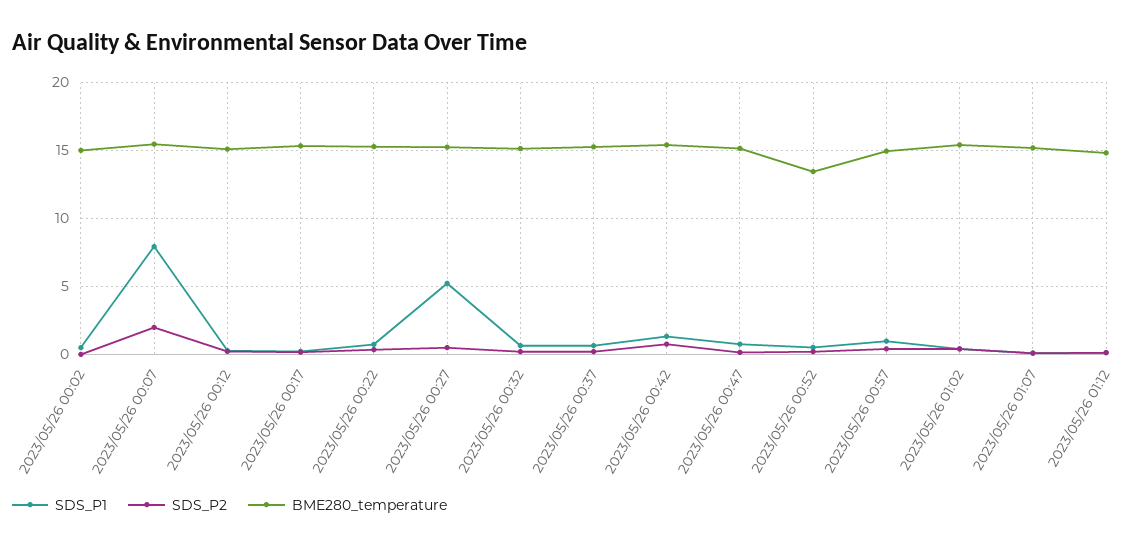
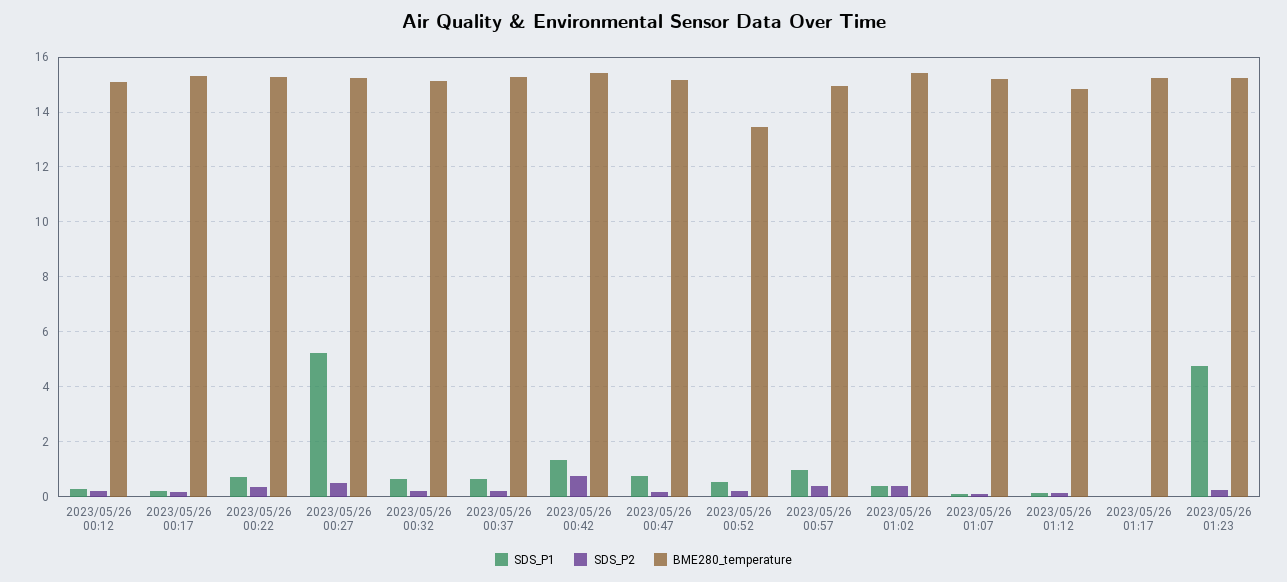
SDS_P1, 2023/05/26 00:02: 0.5 -> none
SDS_P2, 2023/05/26 00:02: 0 -> none
BME280_temperature, 2023/05/26 00:02: 15 -> none
SDS_P1, 2023/05/26 00:07: 8 -> none
SDS_P2, 2023/05/26 00:07: 2 -> none
BME280_temperature, 2023/05/26 00:07: 15.5 -> none
SDS_P1, 2023/05/26 01:17: none -> 0
SDS_P2, 2023/05/26 01:17: none -> 0
BME280_temperature, 2023/05/26 01:17: none -> 15.25
SDS_P1, 2023/05/26 01:23: none -> 4.75
SDS_P2, 2023/05/26 01:23: none -> 0.25
BME280_temperature, 2023/05/26 01:23: none -> 15.25

